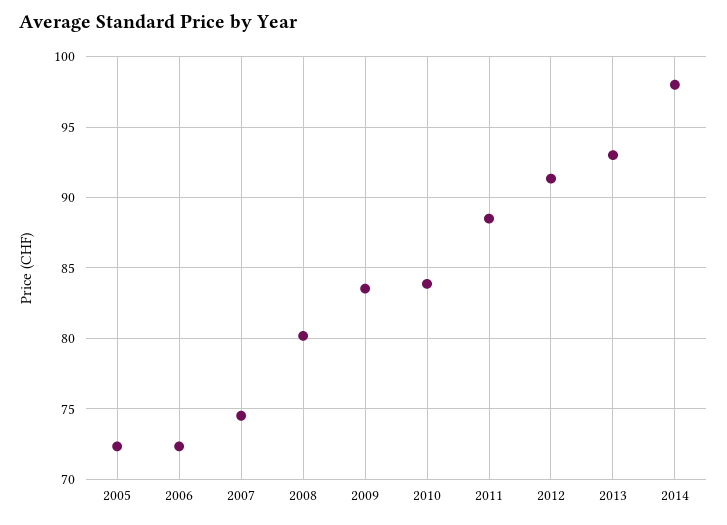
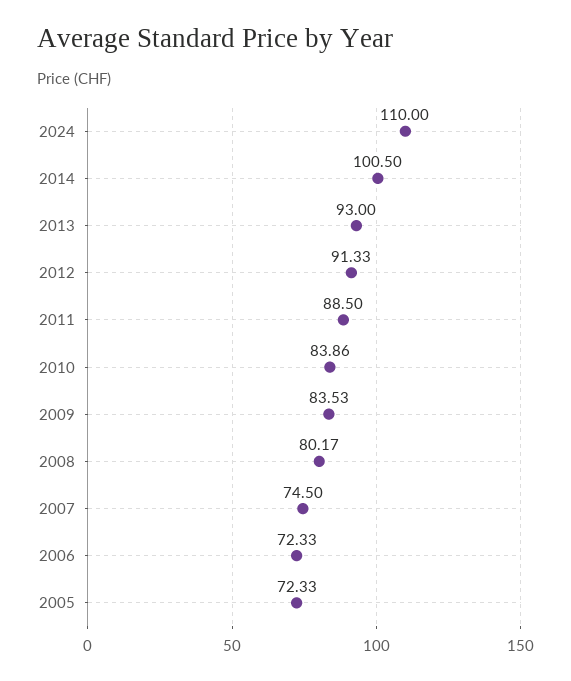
2014: 98 -> 100.5
2024: none -> 110

